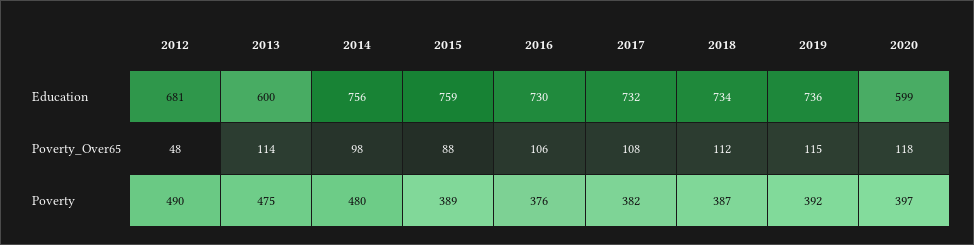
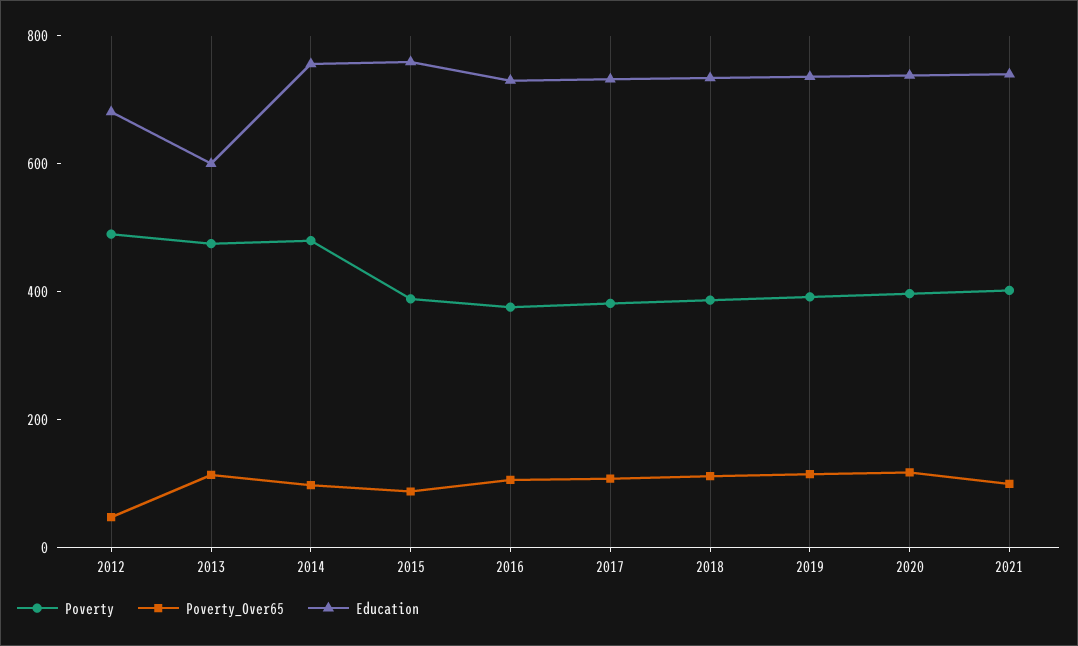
Education, 2020: 599 -> 750
Poverty, 2021: none -> 400
Poverty_Over65, 2021: none -> 100
Education, 2021: none -> 750

